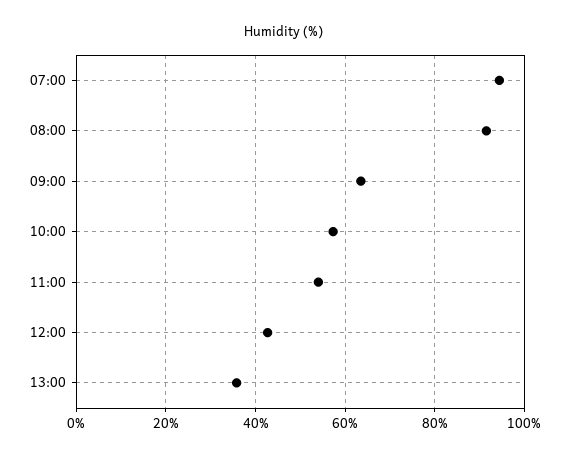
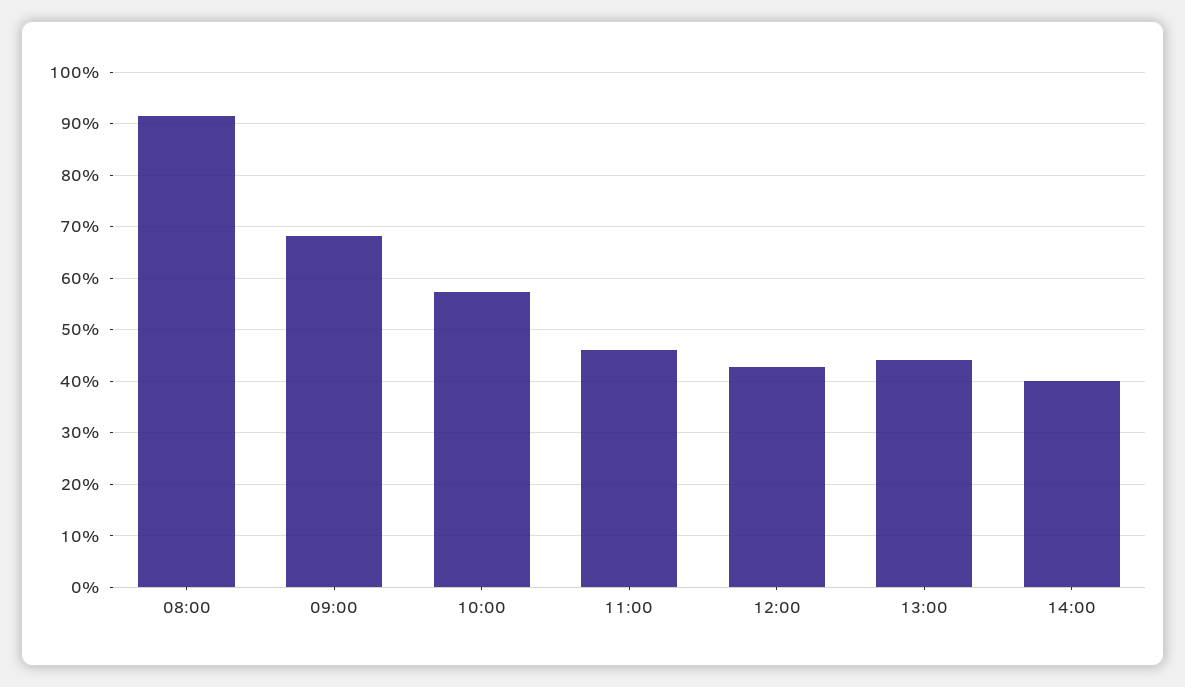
07:00: 94 -> none
09:00: 64 -> 68
11:00: 54 -> 46
13:00: 36 -> 44
14:00: none -> 40

